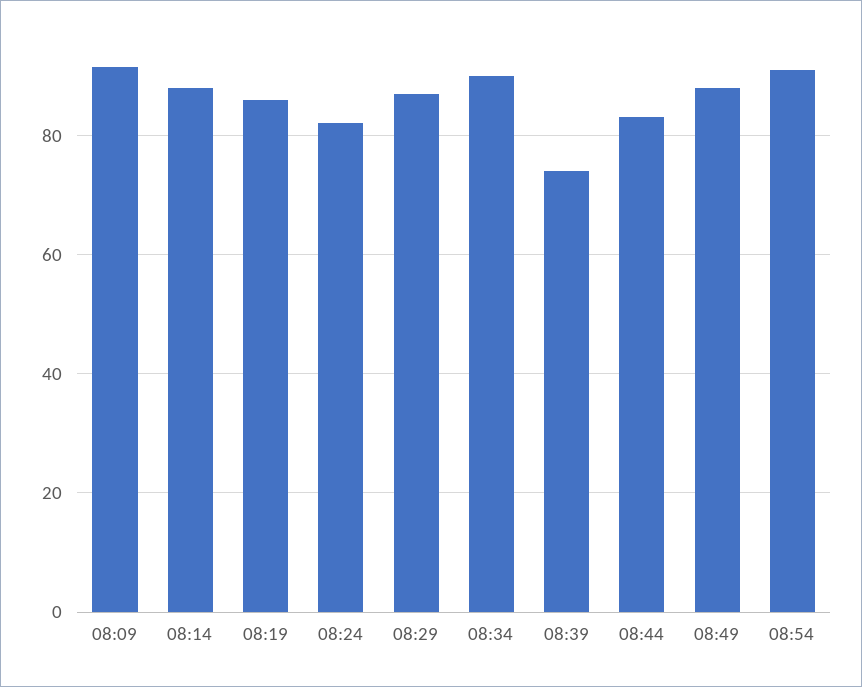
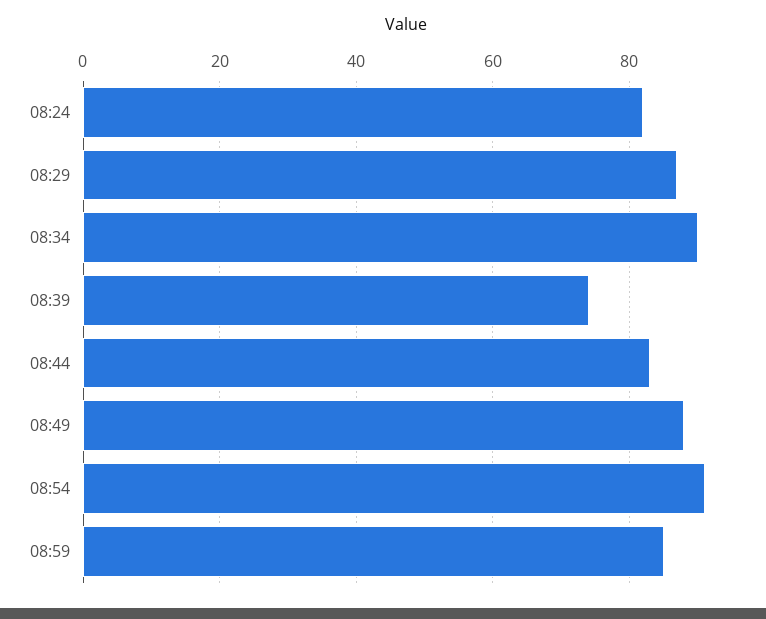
08:09: 92 -> none
08:14: 88 -> none
08:19: 86 -> none
08:59: none -> 85

